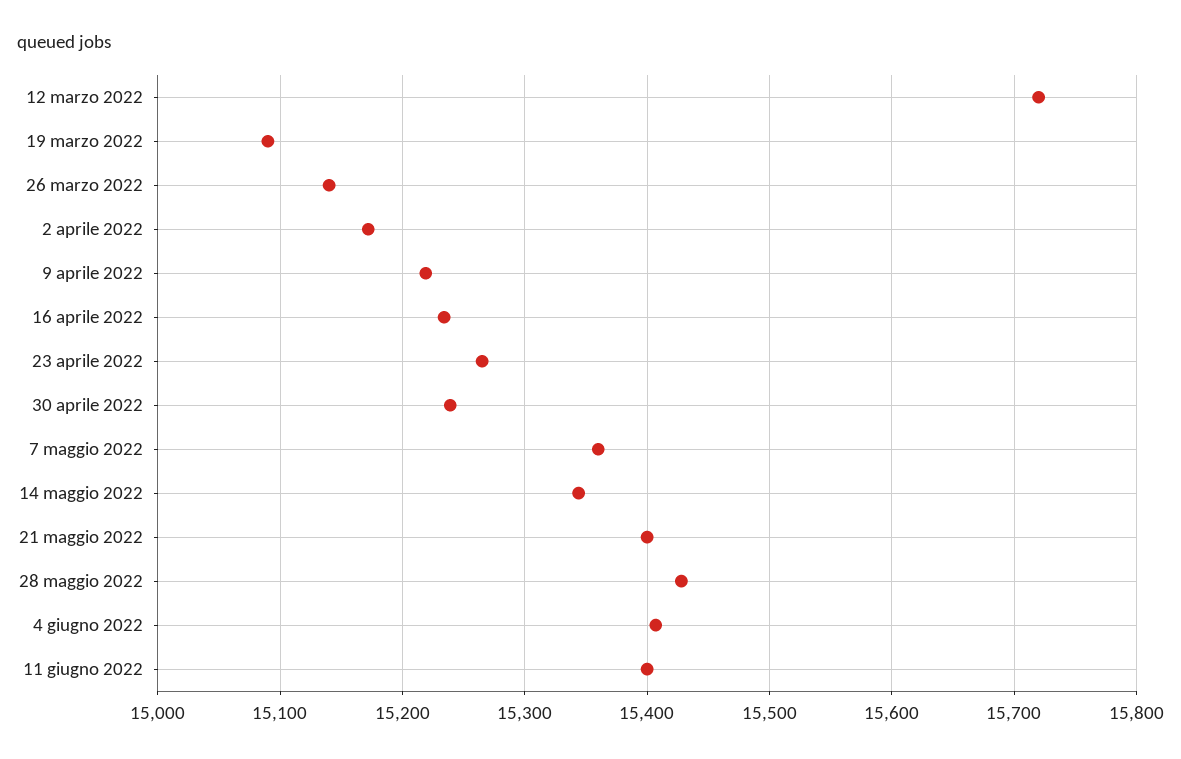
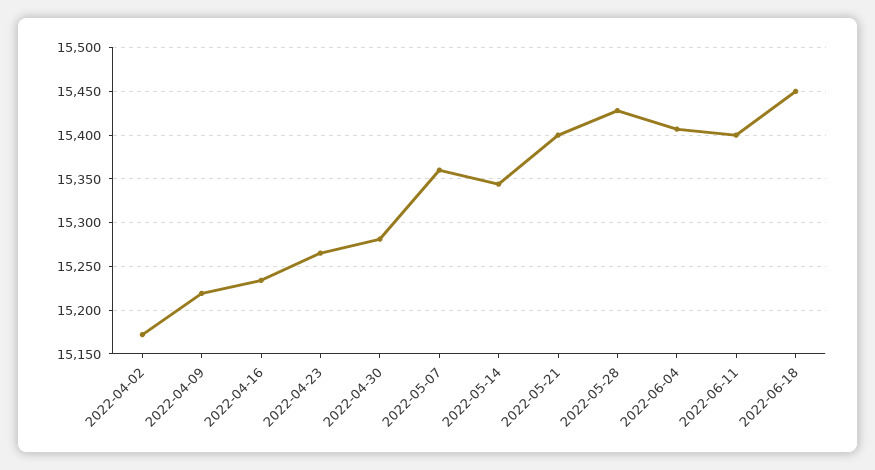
12 marzo 2022: 15720 -> none
19 marzo 2022: 15090 -> none
26 marzo 2022: 15140 -> none
30 aprile 2022: 15240 -> 15280
2022-06-18: none -> 15450

